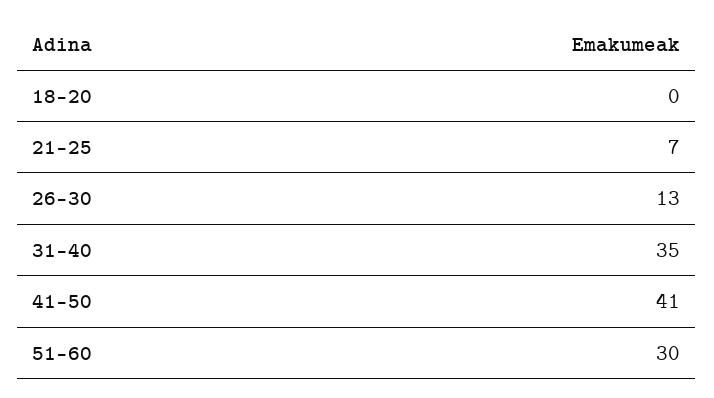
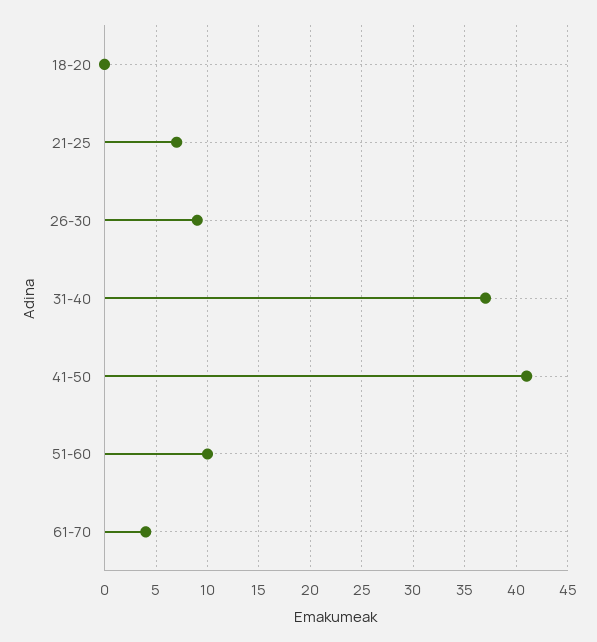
26-30: 13 -> 9
31-40: 35 -> 37
51-60: 30 -> 10
61-70: none -> 4

